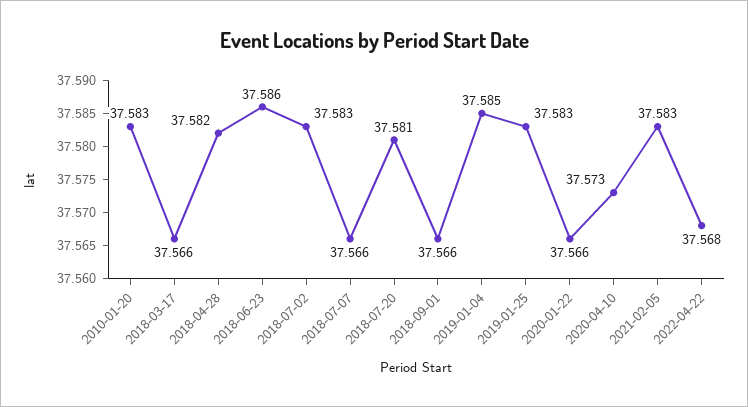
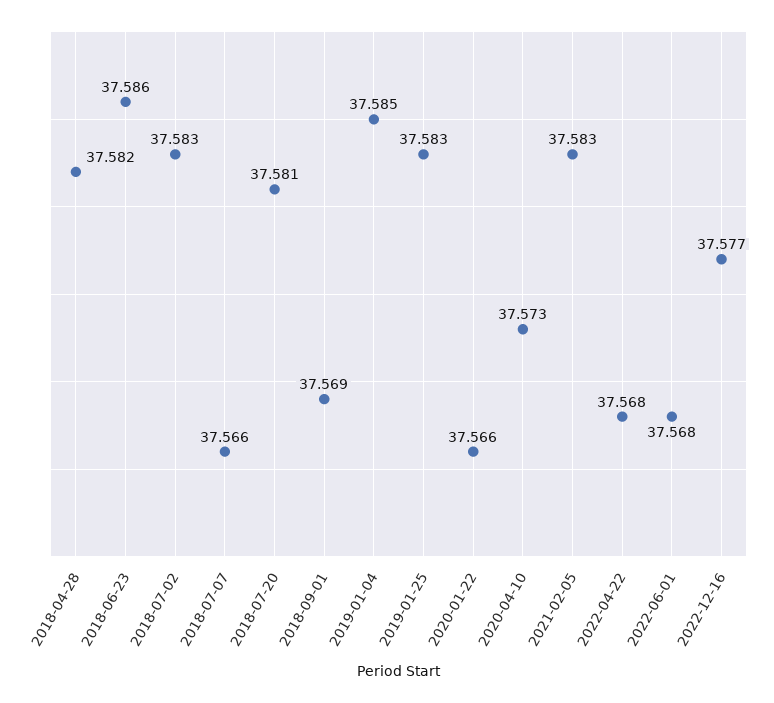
2010-01-20: 37.583 -> none
2018-03-17: 37.566 -> none
2018-09-01: 37.566 -> 37.569
2022-06-01: none -> 37.568
2022-12-16: none -> 37.577

